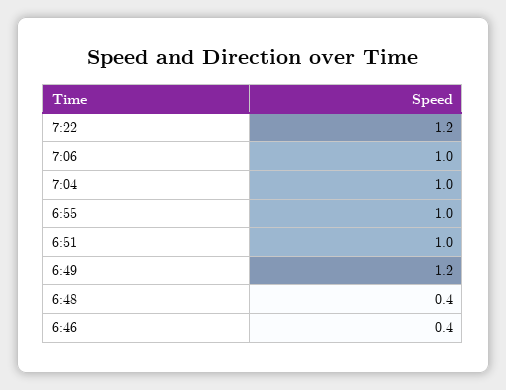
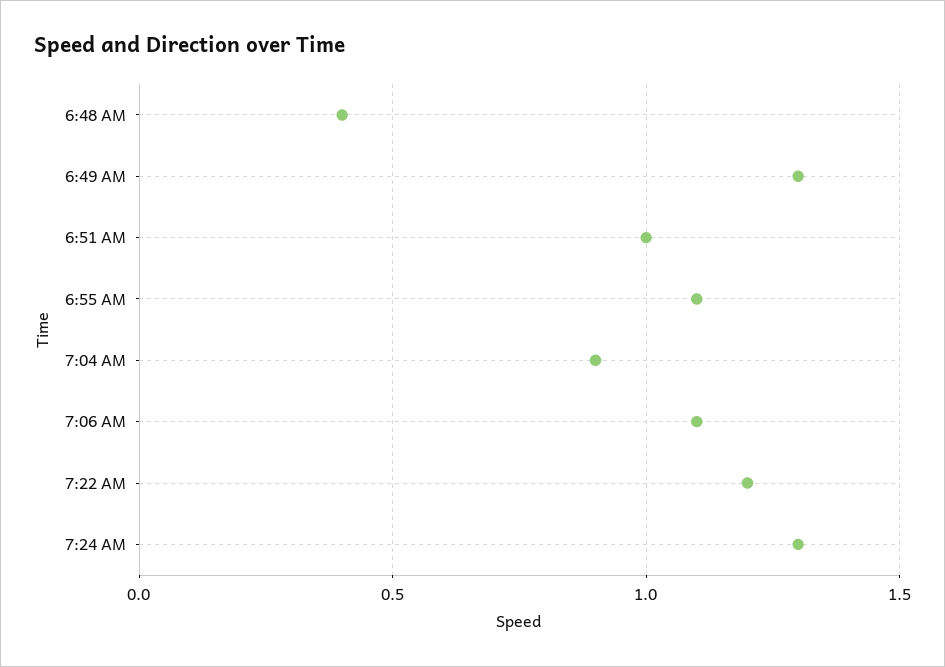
7:06: 1 -> 1.1
7:04: 1 -> 0.9
6:55: 1 -> 1.1
6:49: 1.2 -> 1.3
6:46: 0.4 -> none
7:24 AM: none -> 1.3

